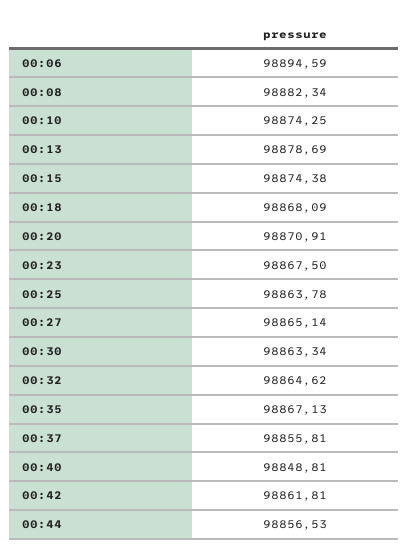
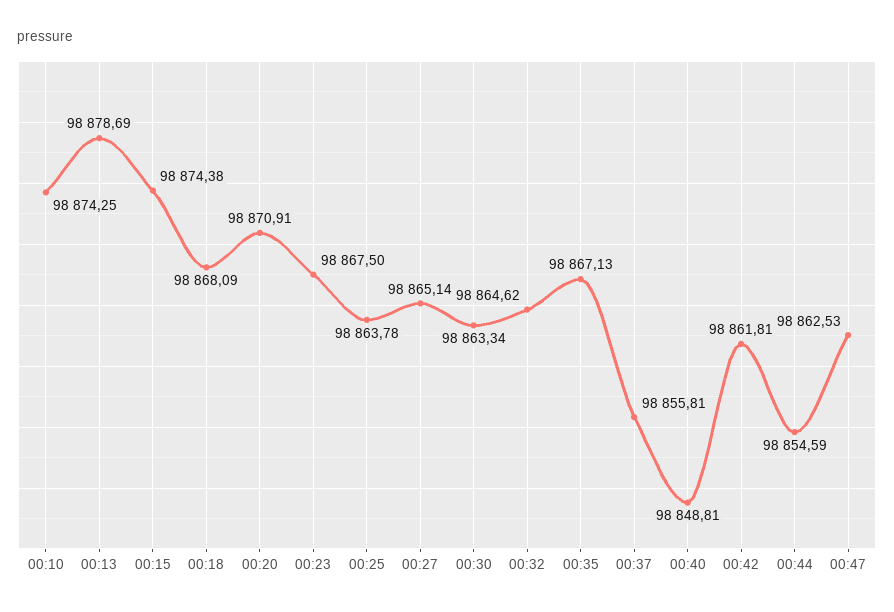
00:06: 98894.59 -> none
00:08: 98882.34 -> none
00:44: 98856.53 -> 98854.59
00:47: none -> 98862.53

